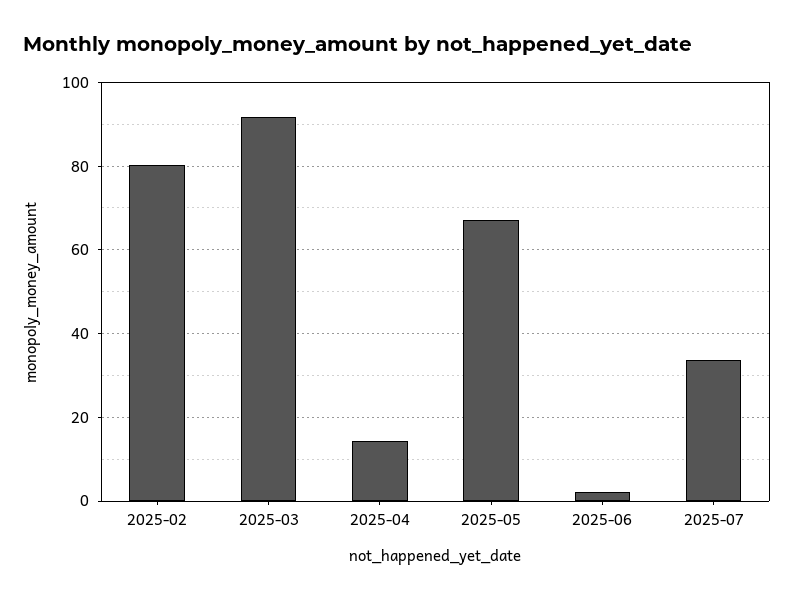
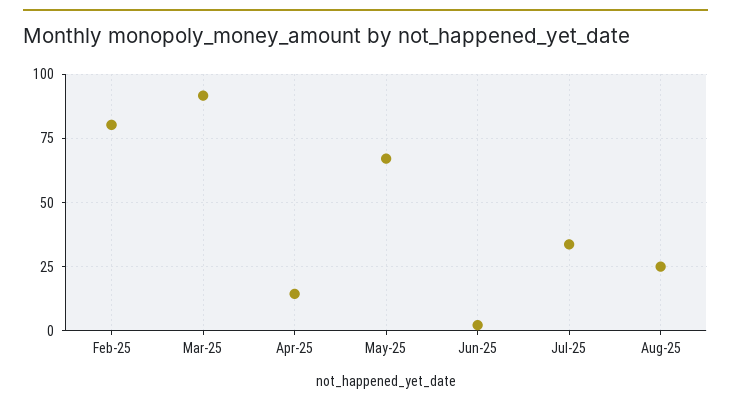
Aug-25: none -> 25

